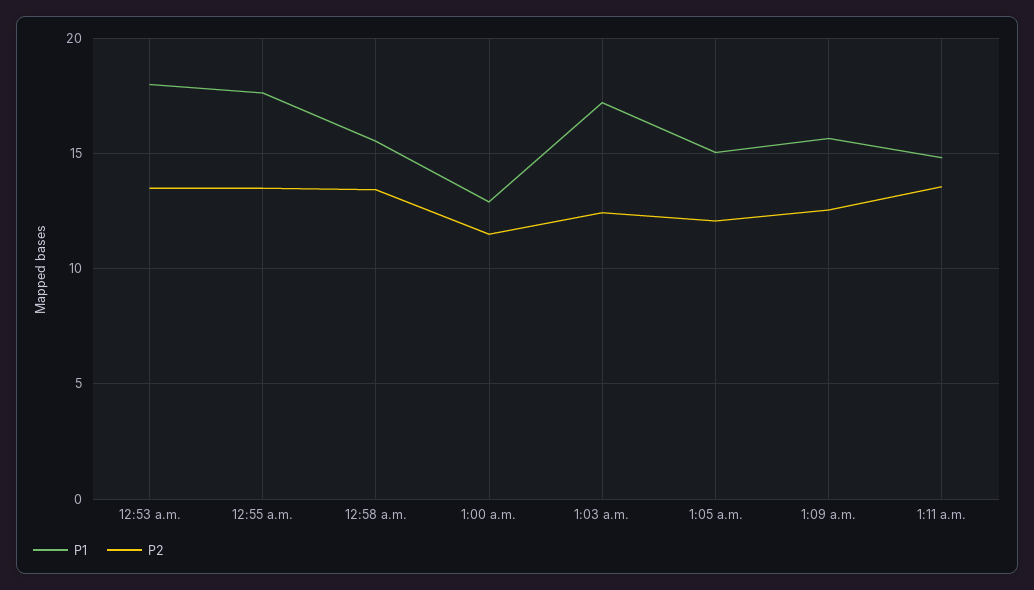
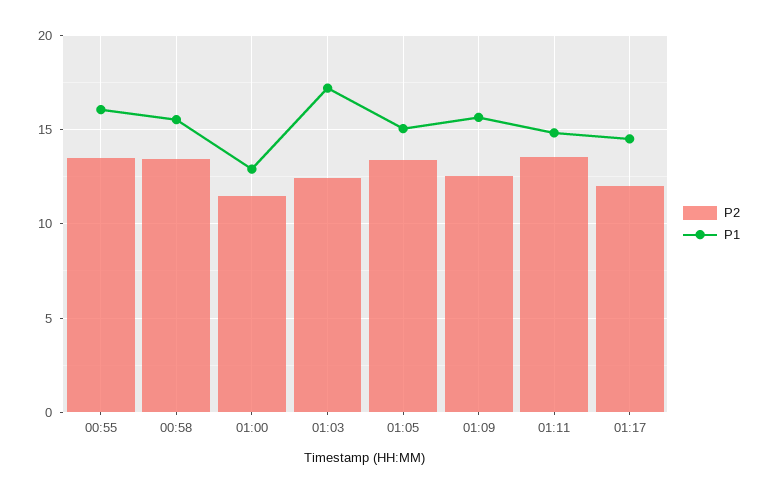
P1, 12:53 a.m.: 18 -> none
P2, 12:53 a.m.: 13.5 -> none
P1, 12:55 a.m.: 17.5 -> 16
P2, 1:05 a.m.: 12 -> 13.5
P2, 01:17: none -> 12
P1, 01:17: none -> 14.5

